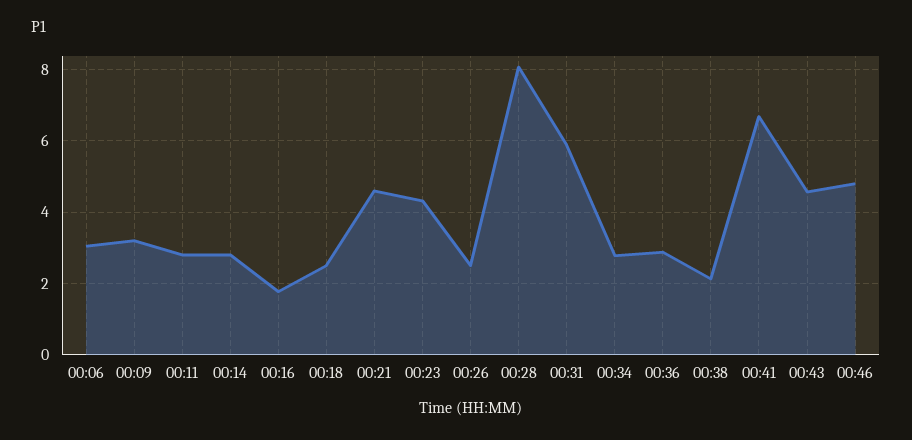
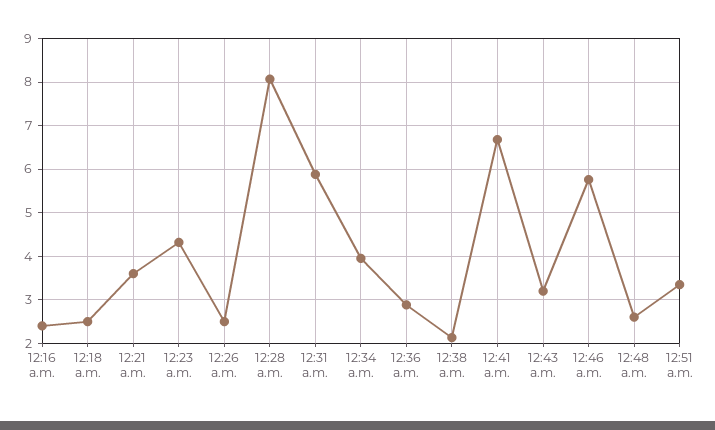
00:06: 3 -> none
00:09: 3.2 -> none
00:11: 2.8 -> none
00:14: 2.8 -> none
00:16: 1.8 -> 2.4
00:21: 4.6 -> 3.6
00:34: 2.8 -> 4
00:43: 4.6 -> 3.2
00:46: 4.8 -> 5.8
12:48 a.m.: none -> 2.6
12:51 a.m.: none -> 3.4

